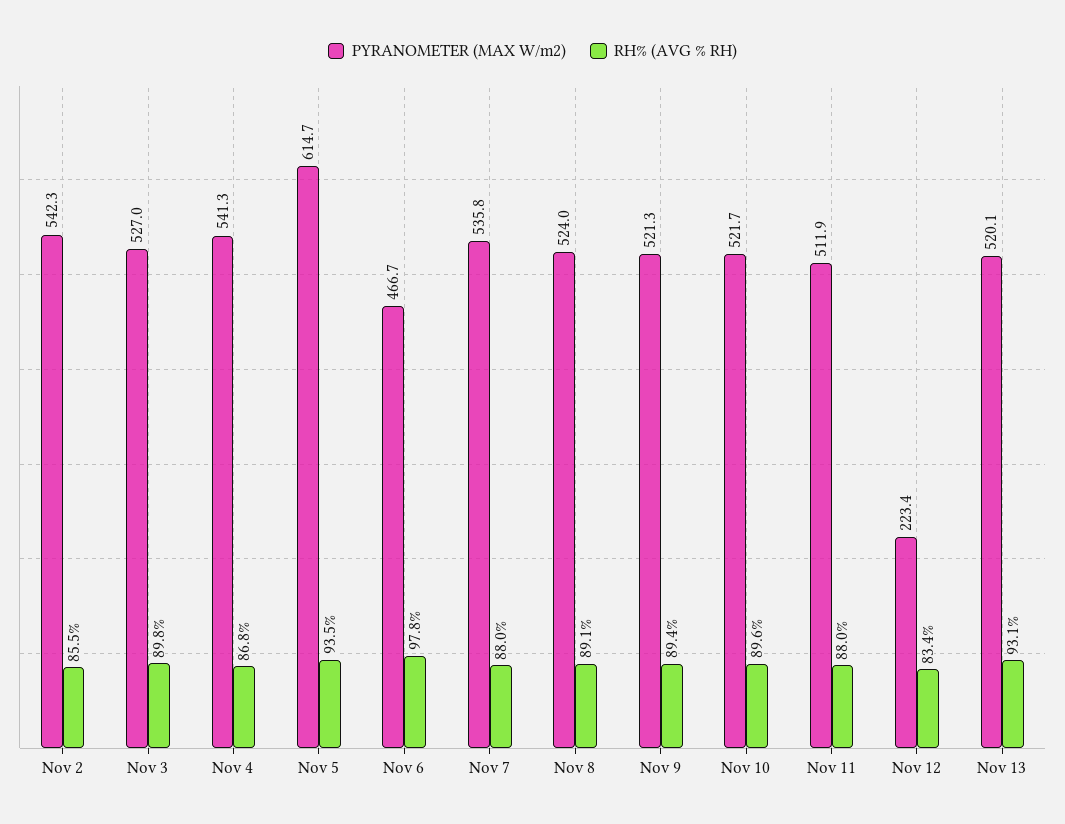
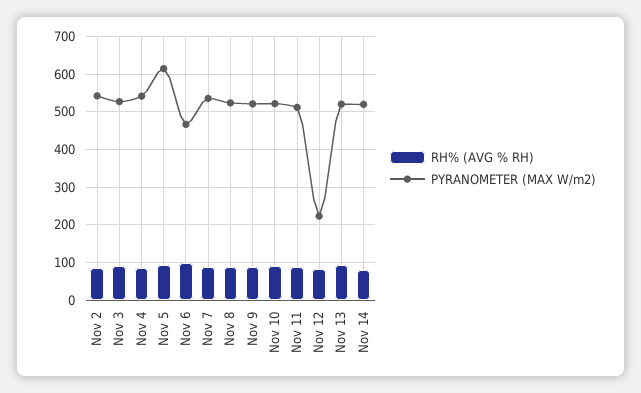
RH% (AVG % RH), Nov 14: none -> 80
PYRANOMETER (MAX W/m2), Nov 14: none -> 520

